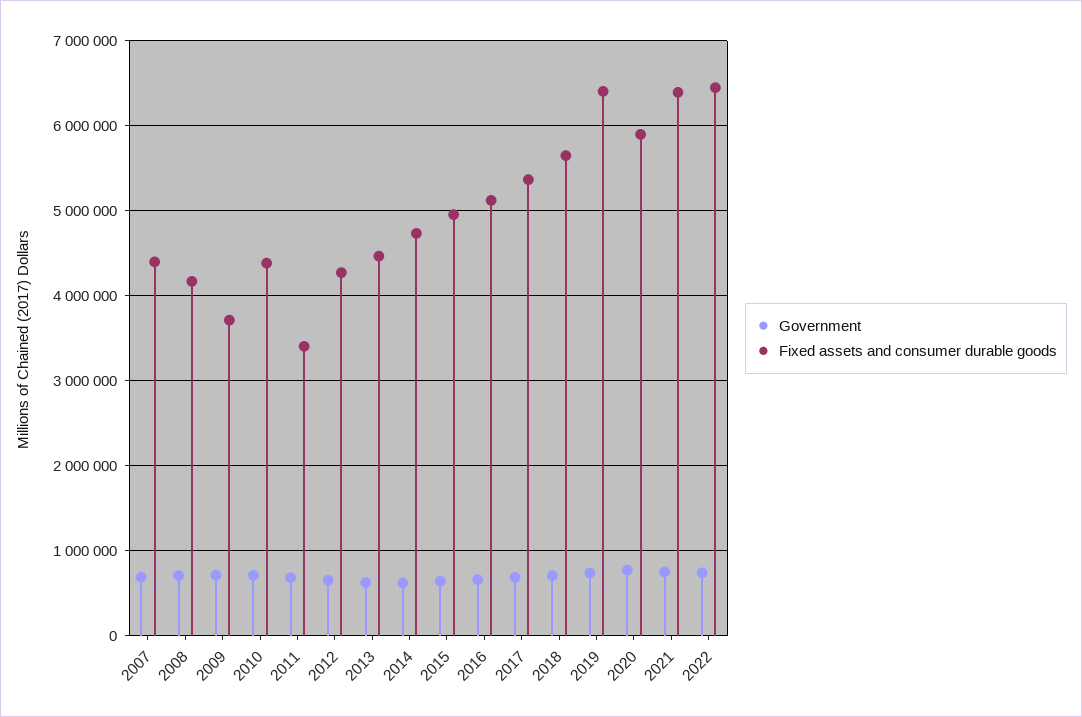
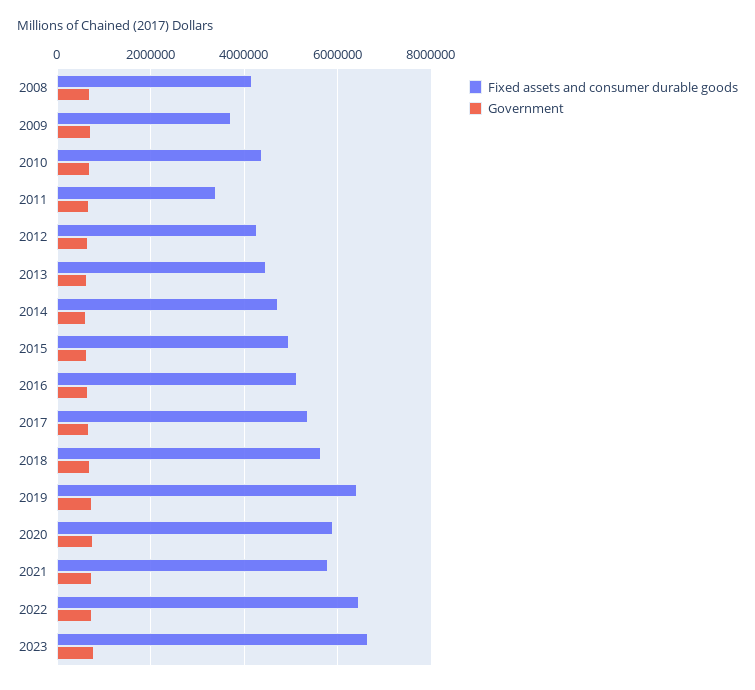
Government, 2007: 700000 -> none
Fixed assets and consumer durable goods, 2007: 4400000 -> none
Fixed assets and consumer durable goods, 2021: 6400000 -> 5800000
Fixed assets and consumer durable goods, 2023: none -> 6600000
Government, 2023: none -> 800000

